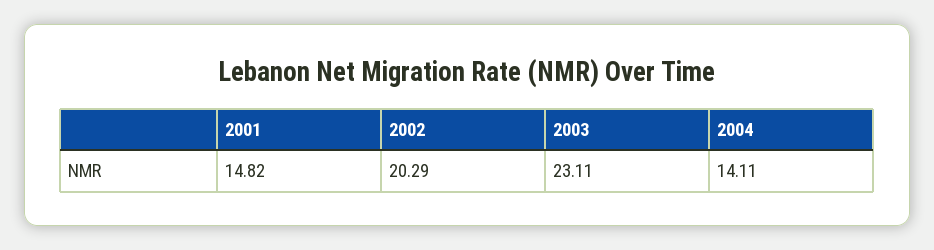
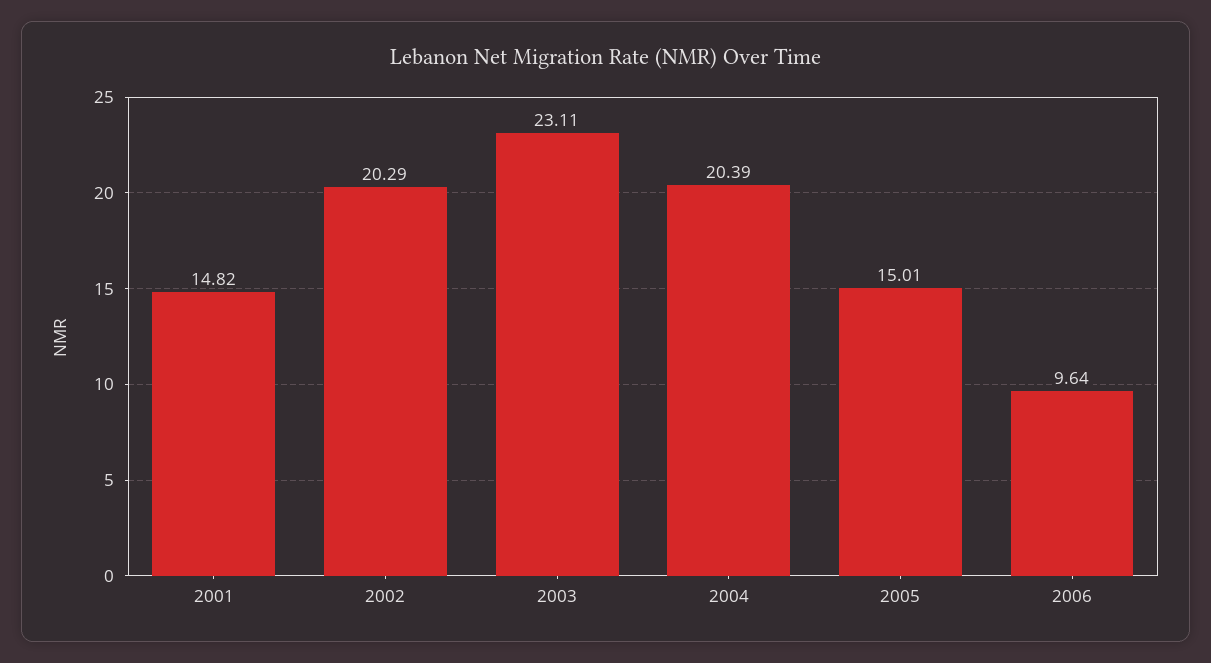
2004: 14.11 -> 20.39
2005: none -> 15.01
2006: none -> 9.64

